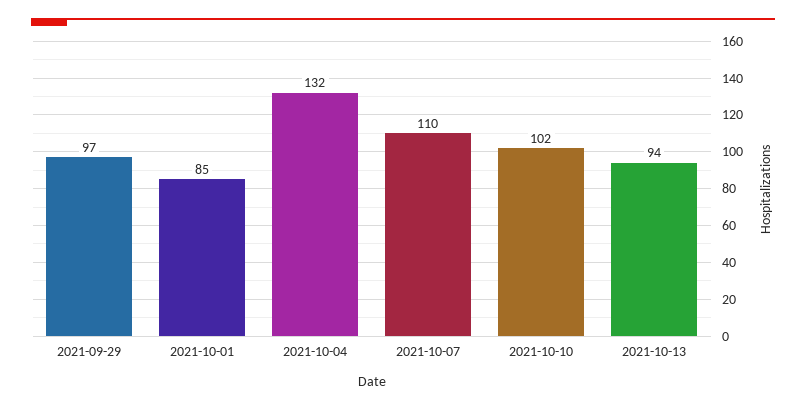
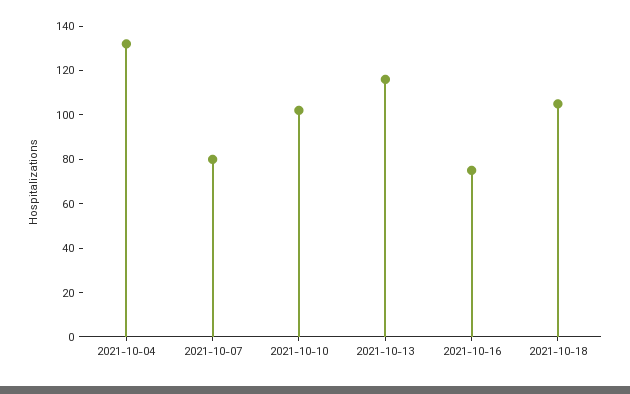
2021-09-29: 97 -> none
2021-10-01: 85 -> none
2021-10-07: 110 -> 80
2021-10-13: 94 -> 115
2021-10-16: none -> 75
2021-10-18: none -> 105

